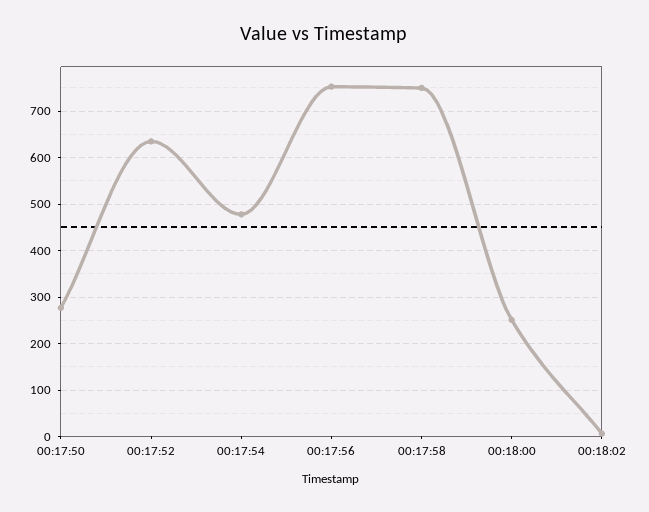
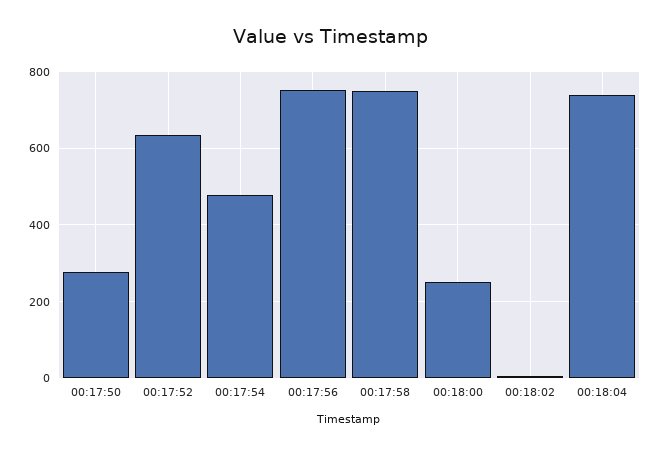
00:18:04: none -> 740

